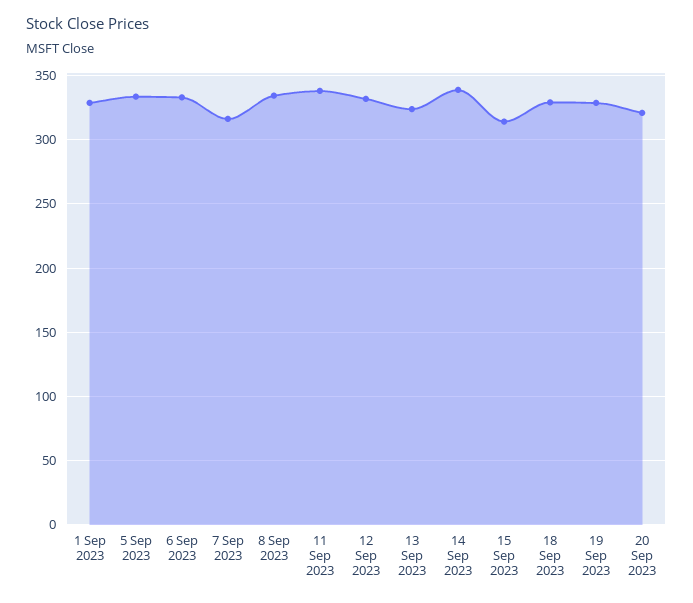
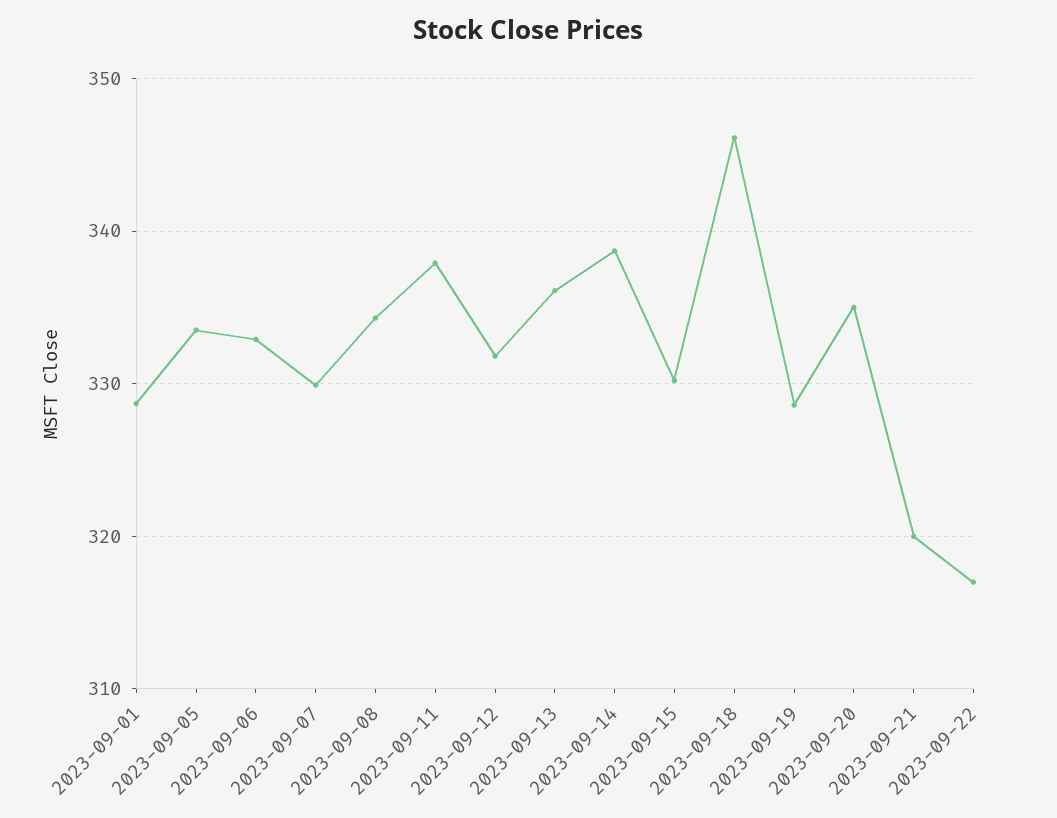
7 Sep 2023: 315 -> 330
13 Sep 2023: 325 -> 336
15 Sep 2023: 315 -> 330
18 Sep 2023: 330 -> 346
20 Sep 2023: 320 -> 335
2023-09-21: none -> 320
2023-09-22: none -> 317

